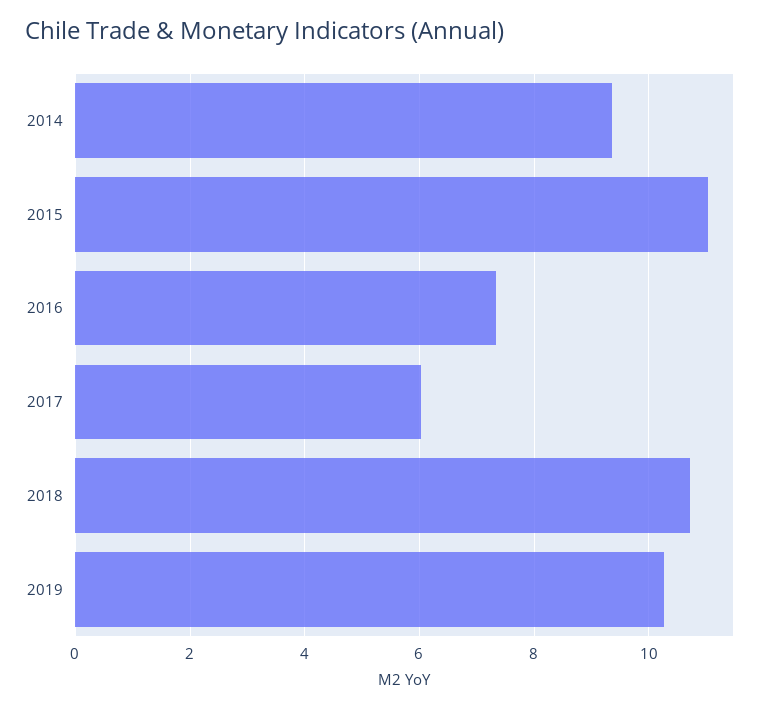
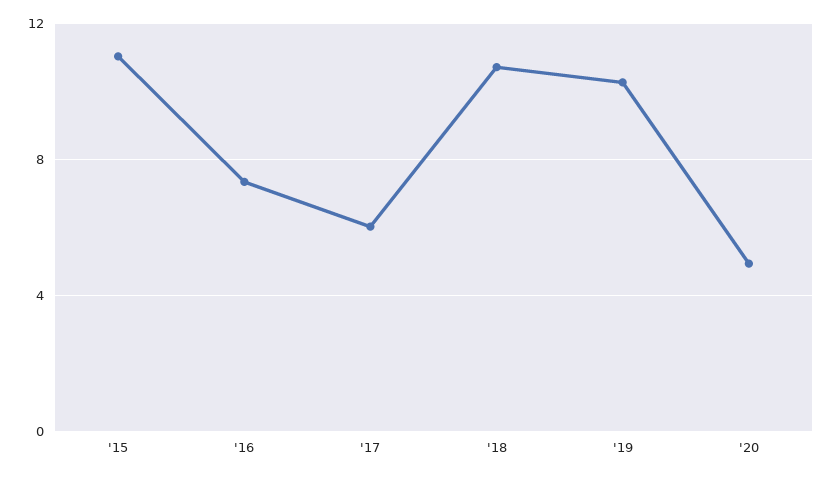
2014: 9.4 -> none
'20: none -> 5

